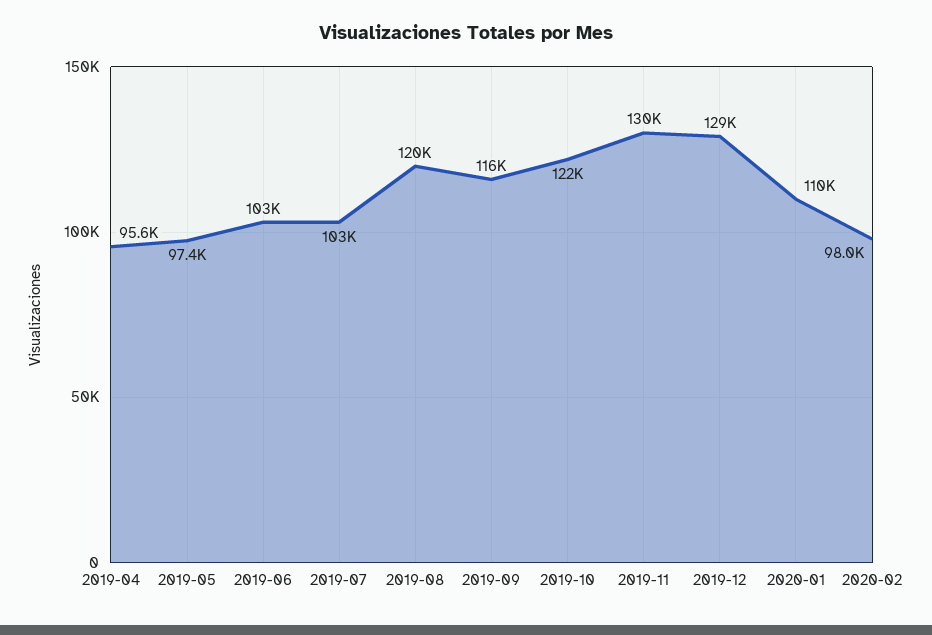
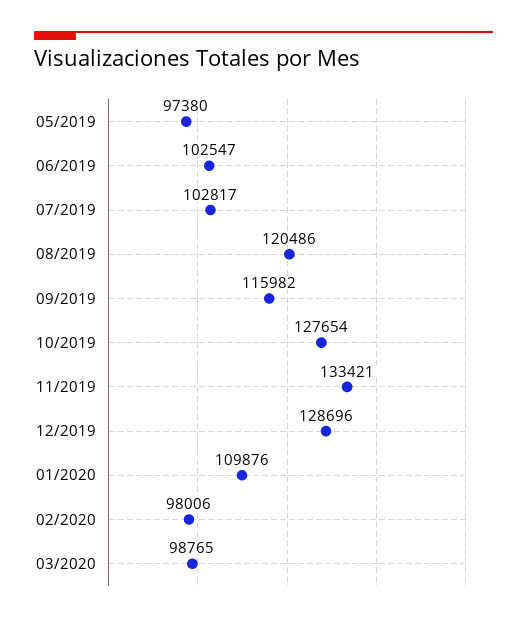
2019-04: 95600 -> none
2019-10: 122000 -> 127654
2019-11: 130000 -> 133421
03/2020: none -> 98765

